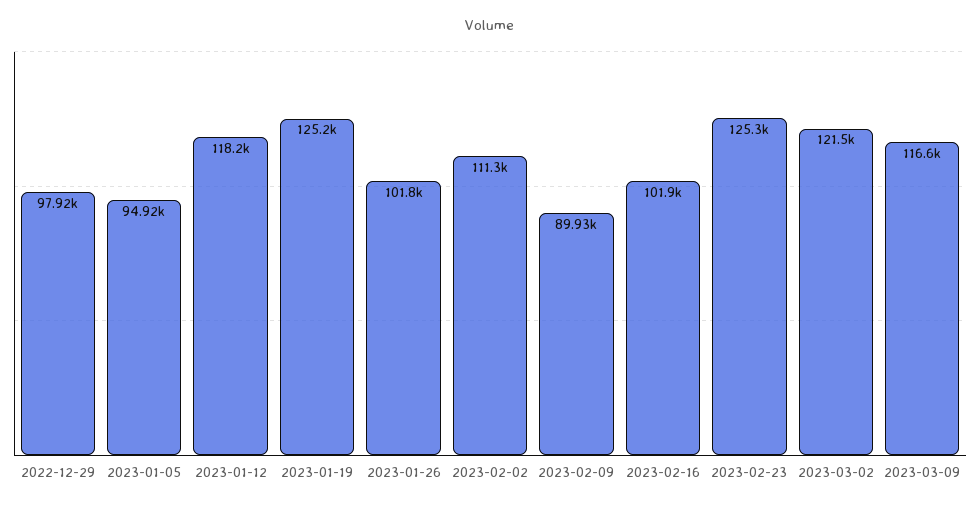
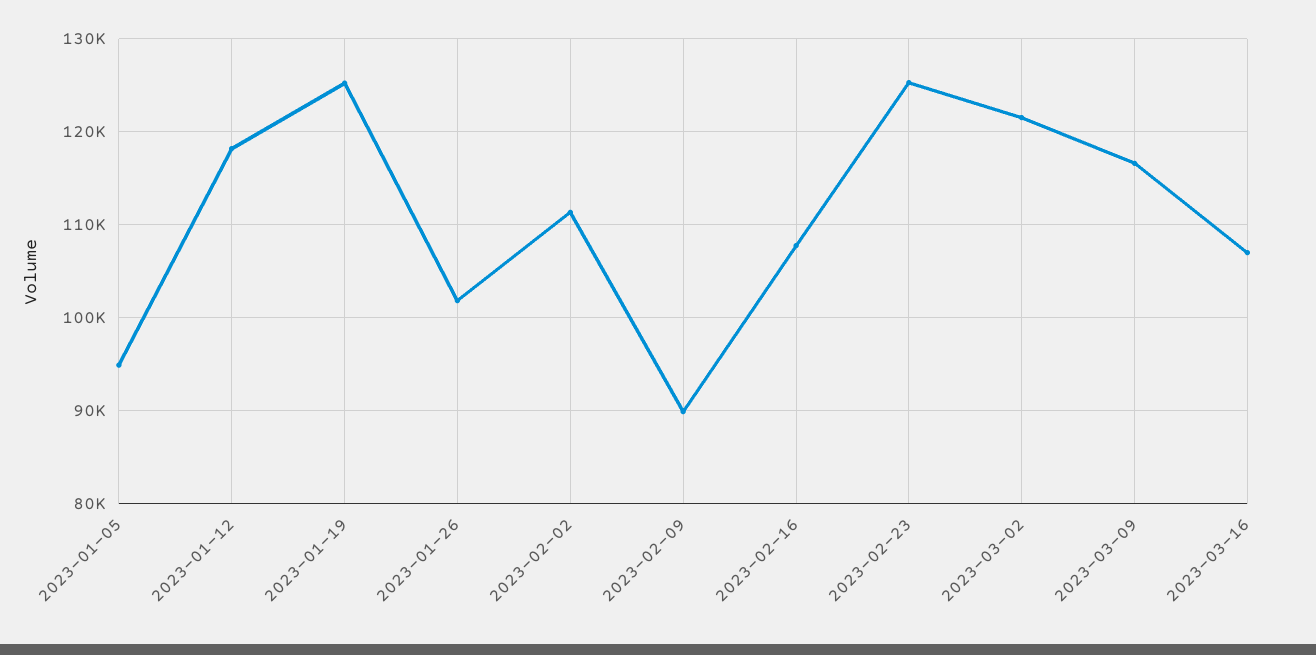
2022-12-29: 97920 -> none
2023-02-16: 101900 -> 108000
2023-03-16: none -> 107000

